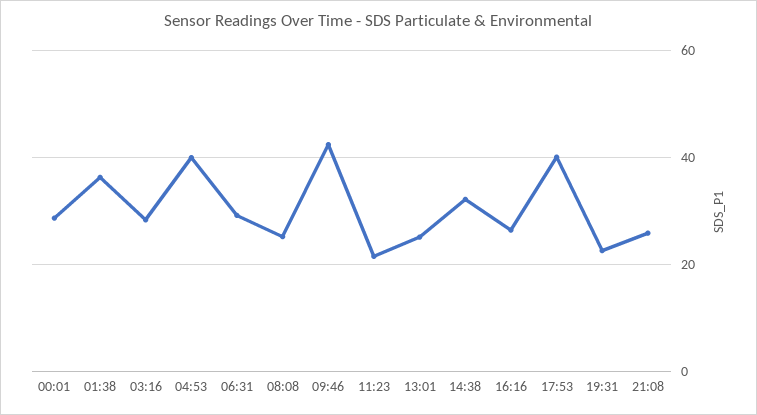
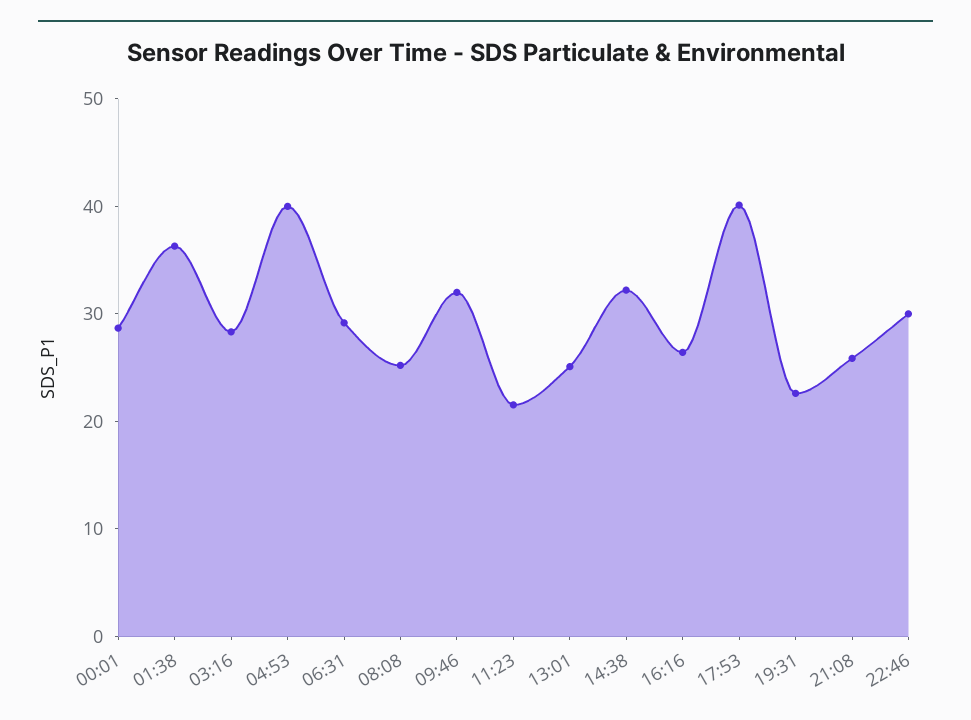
09:46: 42 -> 32
22:46: none -> 30

